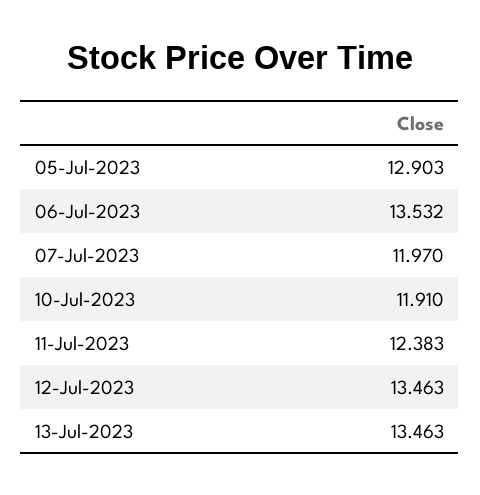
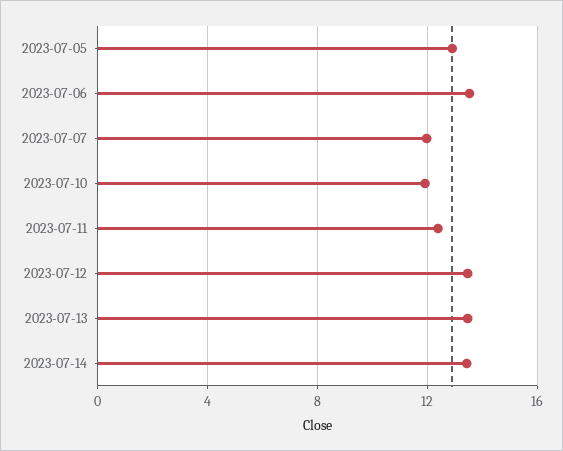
2023-07-14: none -> 13.5

